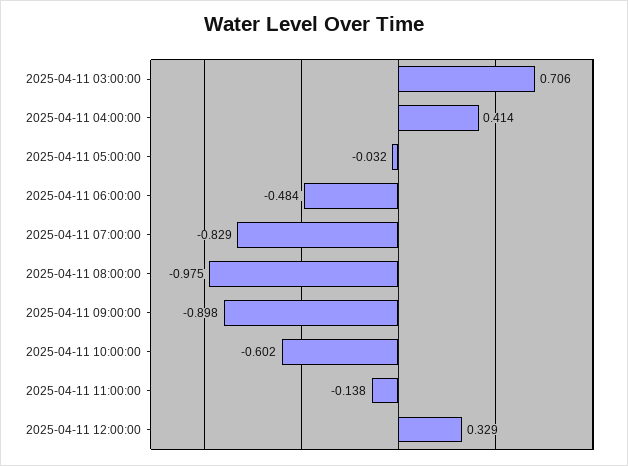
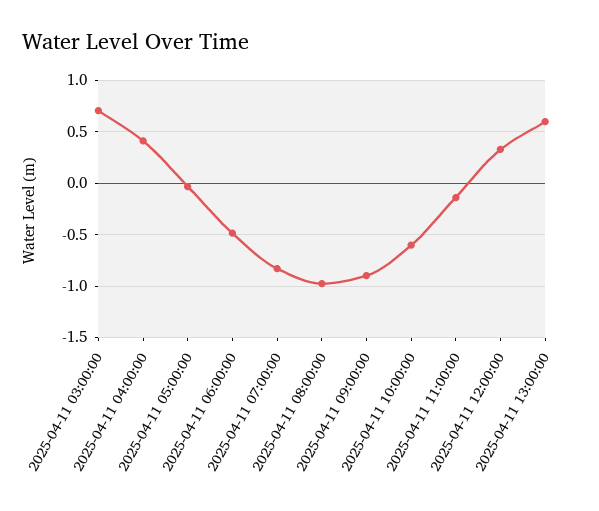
2025-04-11 13:00:00: none -> 0.6

